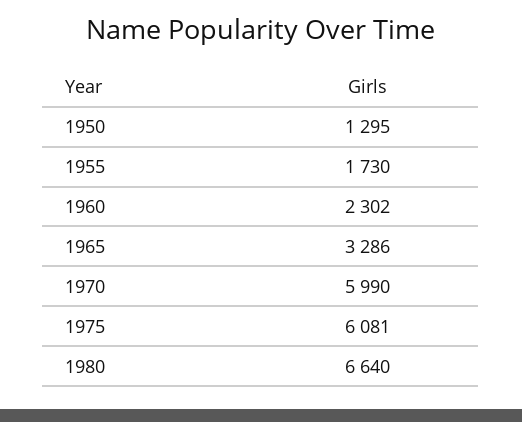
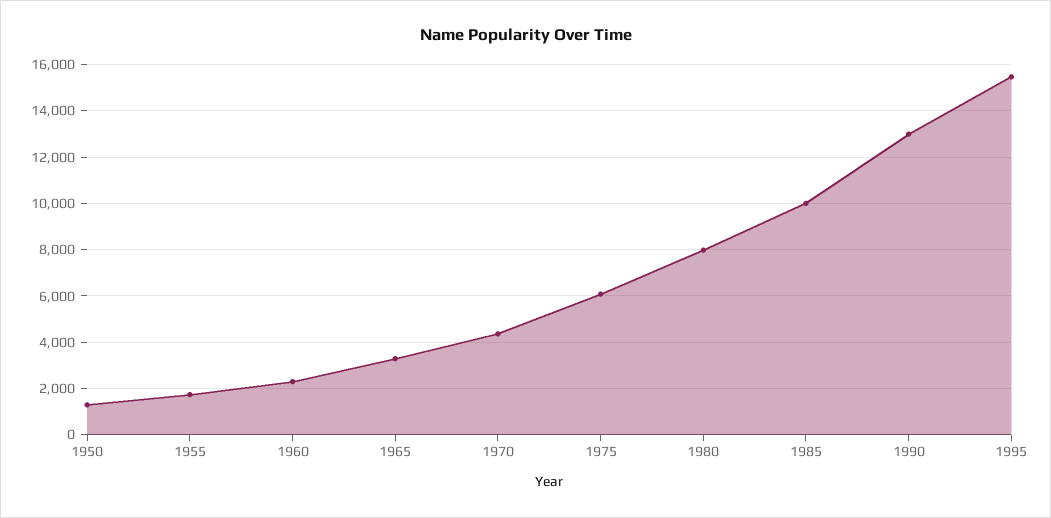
1970: 5990 -> 4500
1980: 6640 -> 8000
1985: none -> 10000
1990: none -> 13000
1995: none -> 15500

